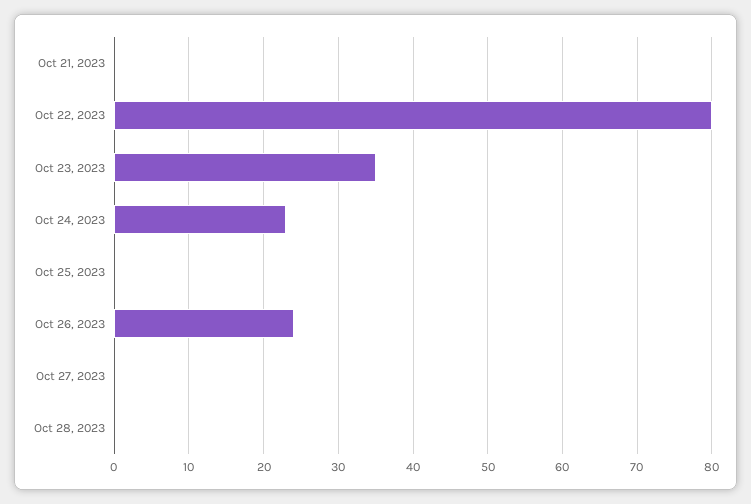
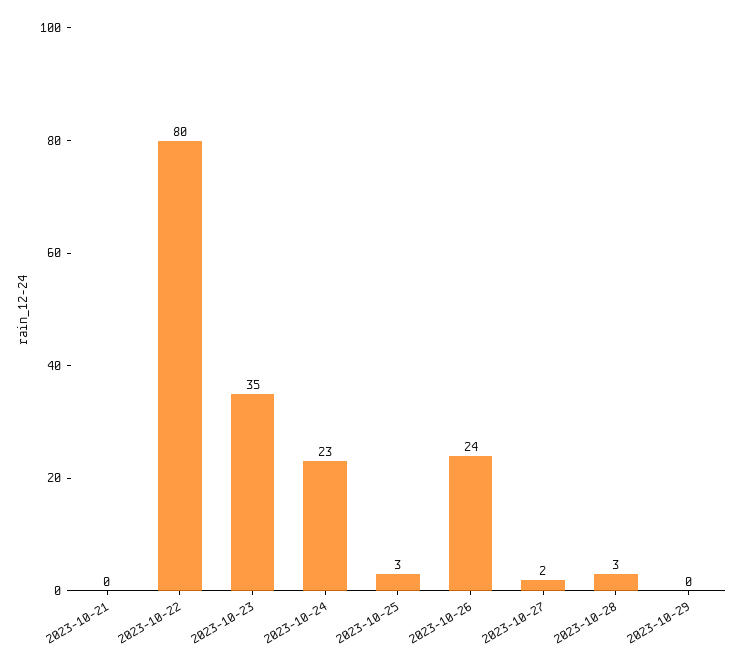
Oct 25, 2023: 0 -> 3
Oct 27, 2023: 0 -> 2
Oct 28, 2023: 0 -> 3
2023-10-29: none -> 0

